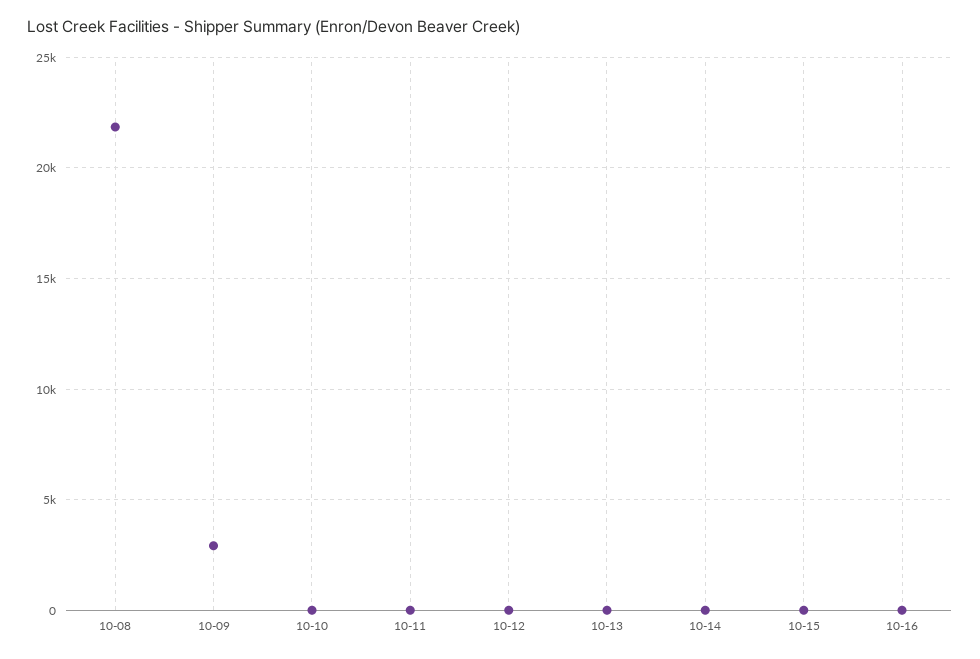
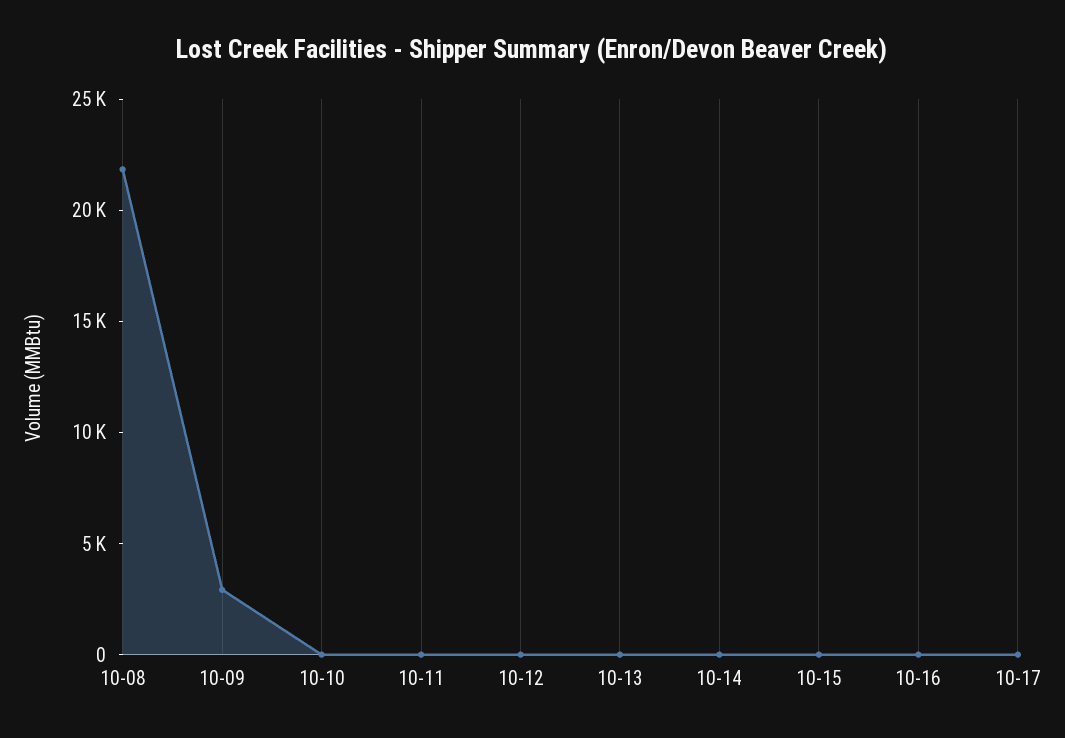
10-17: none -> 0

